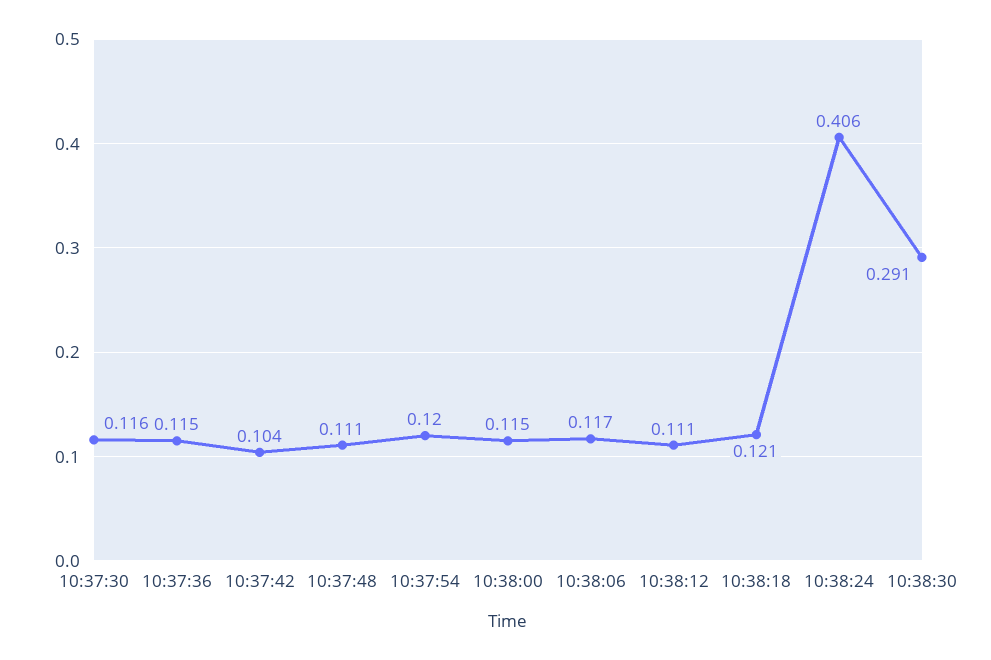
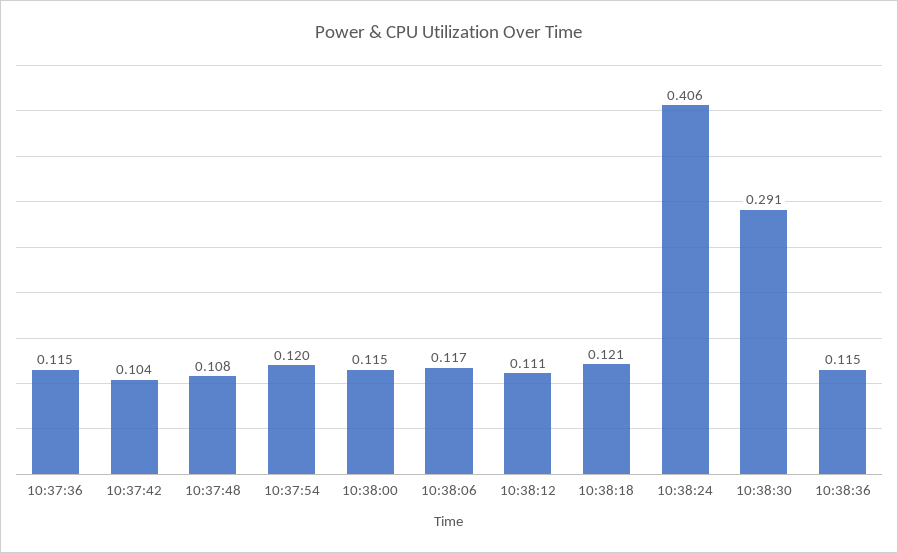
10:37:30: 0.116 -> none
10:37:48: 0.111 -> 0.108
10:38:36: none -> 0.115

